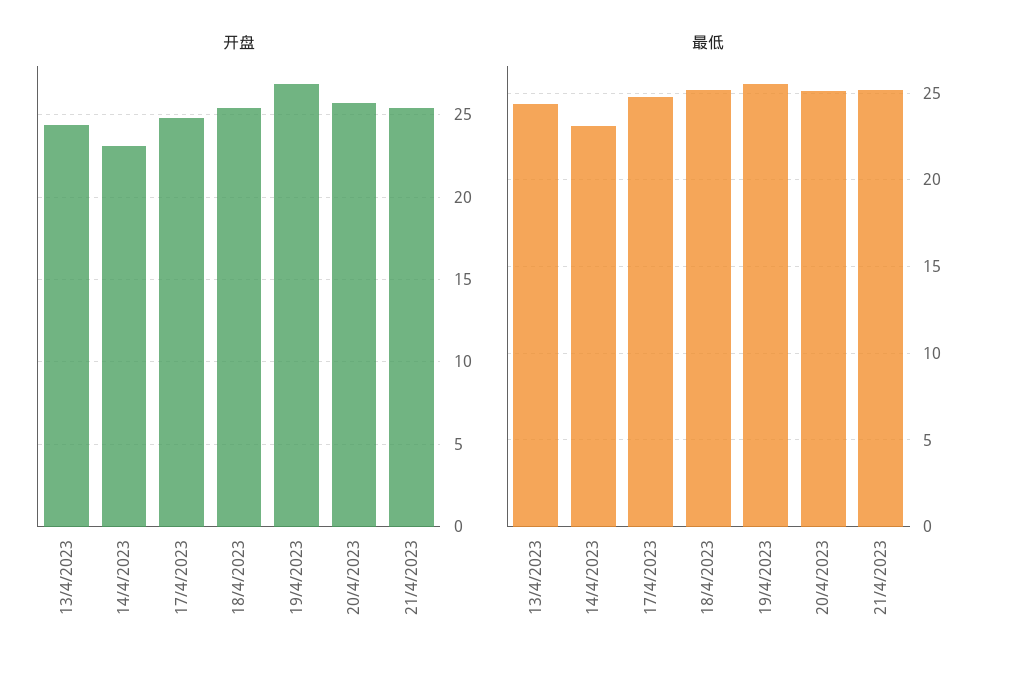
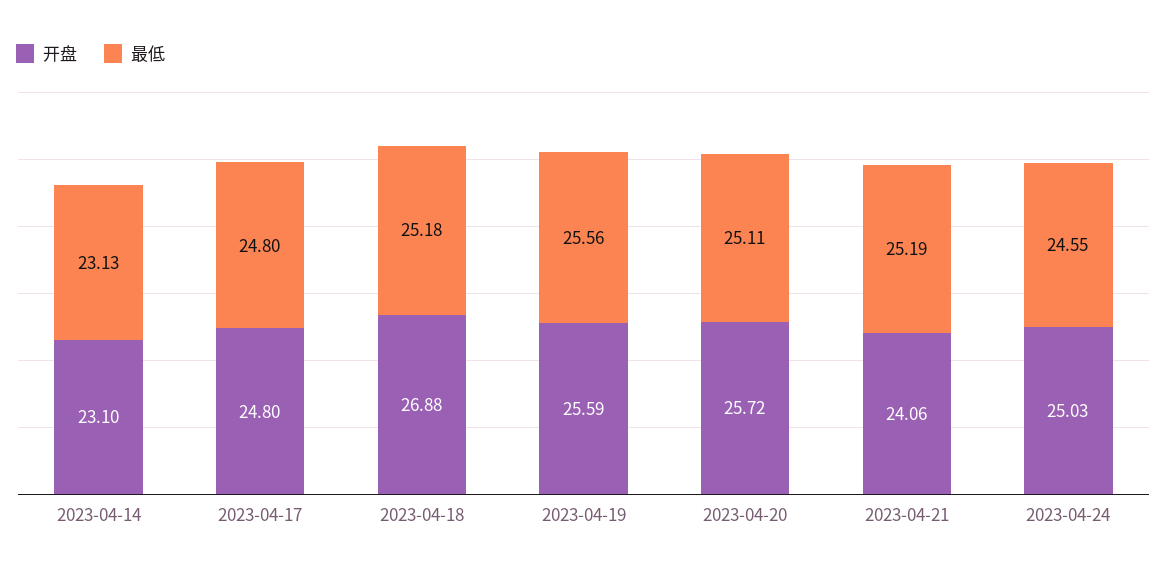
开盘, 13/4/2023: 24.5 -> none
开盘, 18/4/2023: 25.5 -> 26.88
开盘, 19/4/2023: 27 -> 25.59
开盘, 21/4/2023: 25.5 -> 24.06
最低, 13/4/2023: 24.5 -> none
开盘, 2023-04-24: none -> 25.03
最低, 2023-04-24: none -> 24.55

